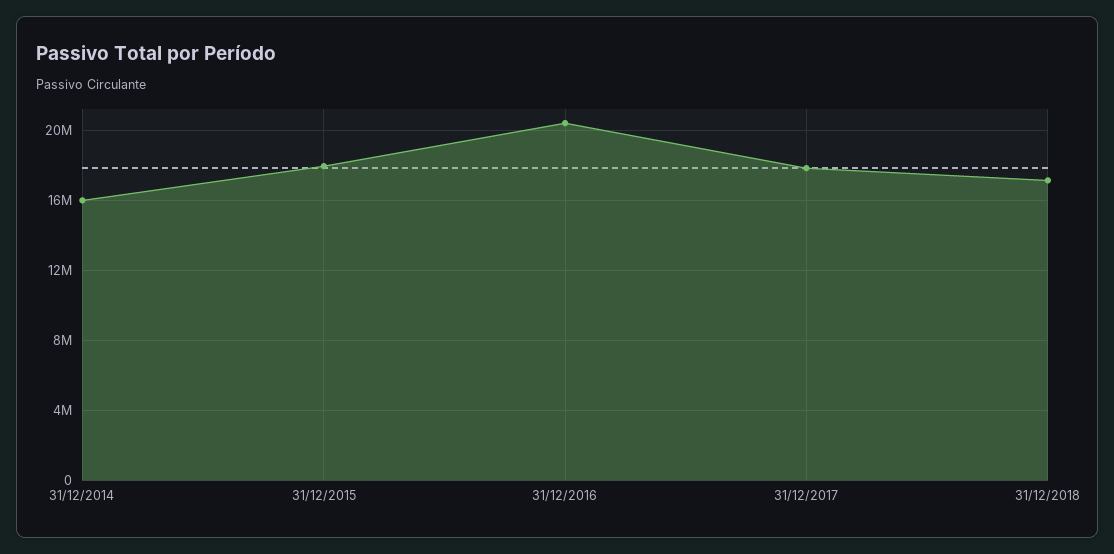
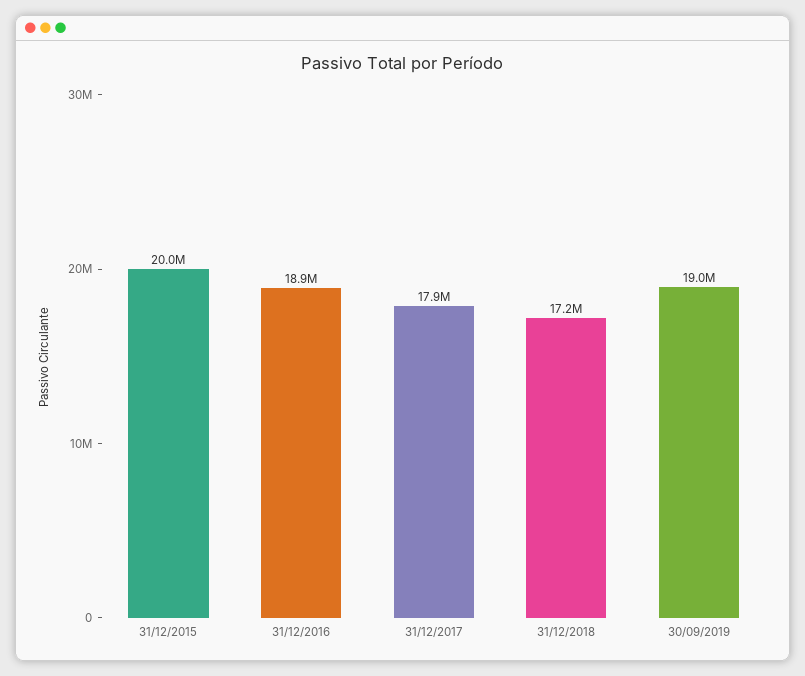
31/12/2014: 16000000 -> none
31/12/2015: 18000000 -> 20000000
31/12/2016: 20500000 -> 18900000
30/09/2019: none -> 19000000

